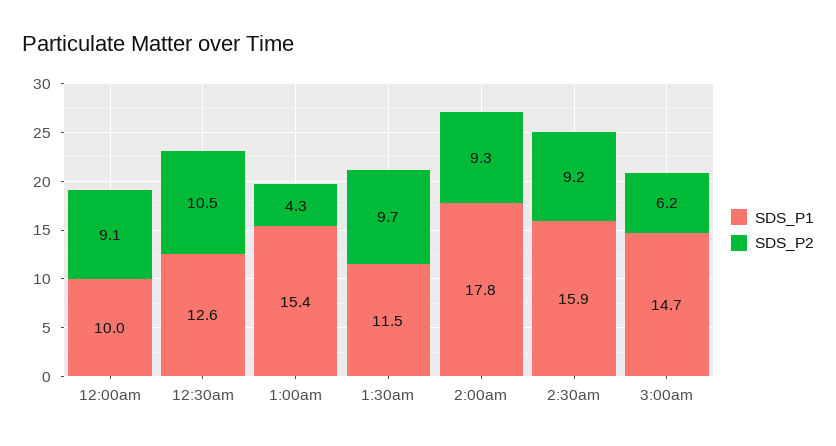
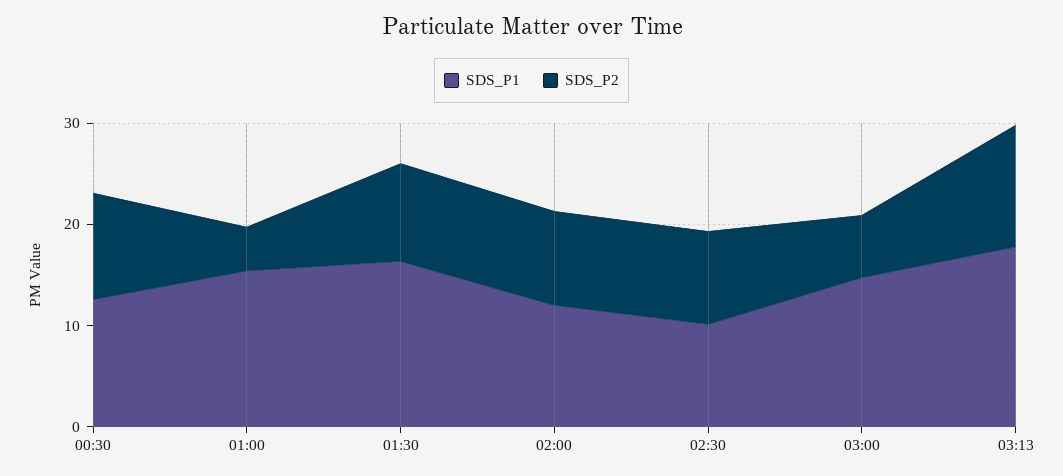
SDS_P1, 12:00am: 10 -> none
SDS_P2, 12:00am: 9.1 -> none
SDS_P1, 1:30am: 11.5 -> 16
SDS_P1, 2:00am: 17.8 -> 12
SDS_P1, 2:30am: 15.9 -> 10
SDS_P1, 03:13: none -> 18
SDS_P2, 03:13: none -> 12

